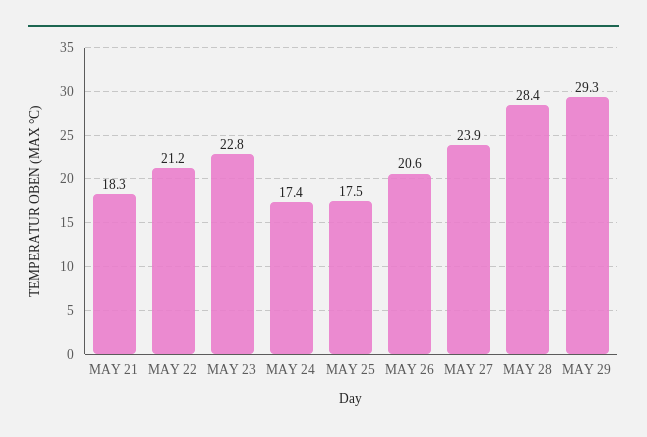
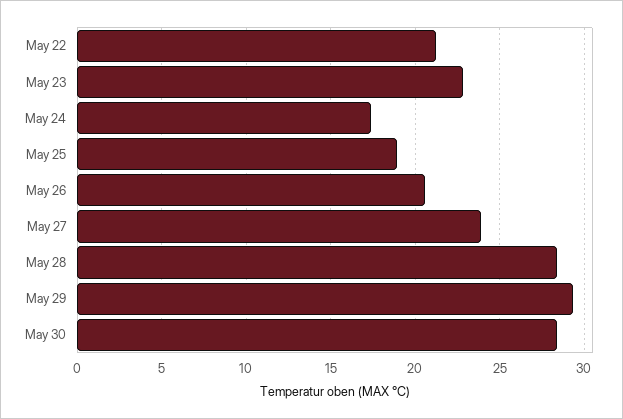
MAY 21: 18.3 -> none
MAY 25: 17.5 -> 19
May 30: none -> 28.5

